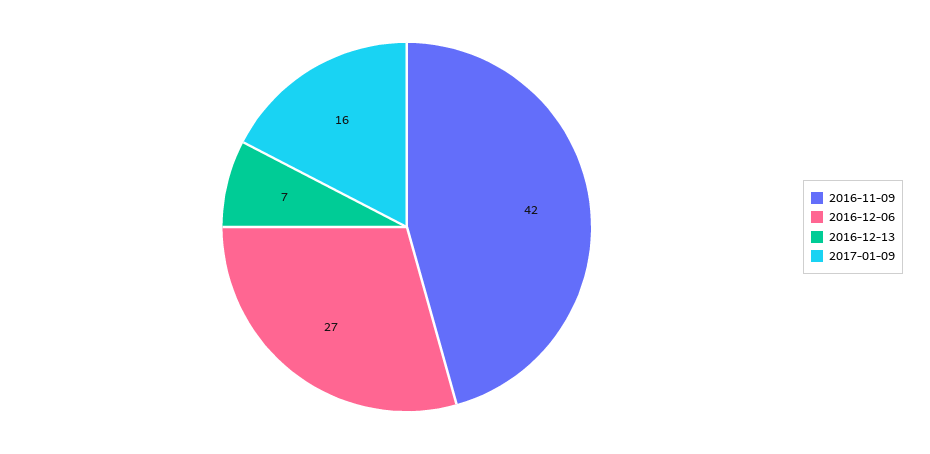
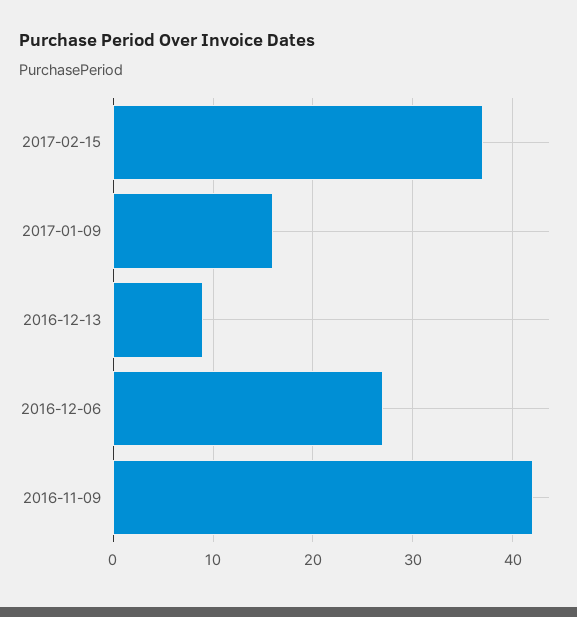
2016-12-13: 7 -> 9
2017-02-15: none -> 37

